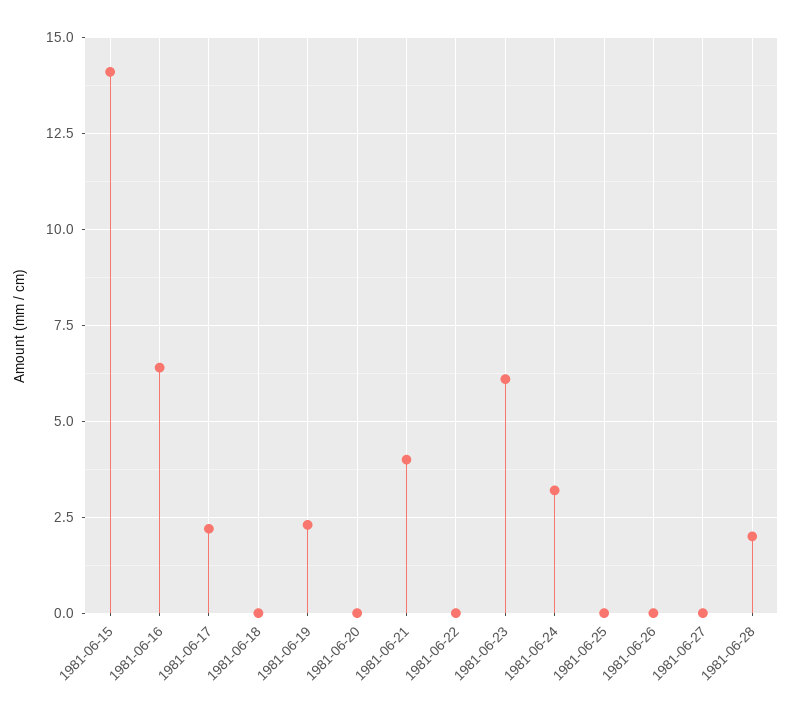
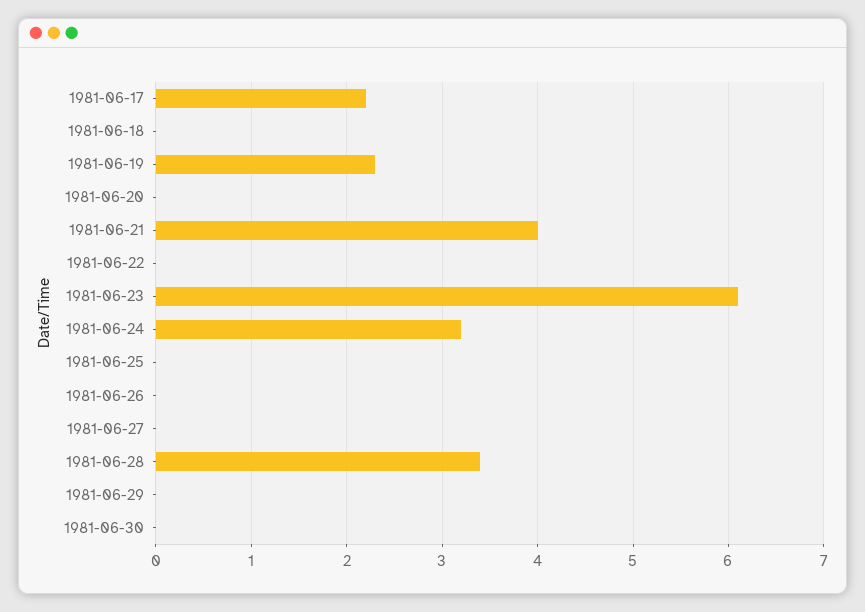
1981-06-15: 14 -> none
1981-06-16: 6.5 -> none
1981-06-28: 2 -> 3.4
1981-06-29: none -> 0
1981-06-30: none -> 0

